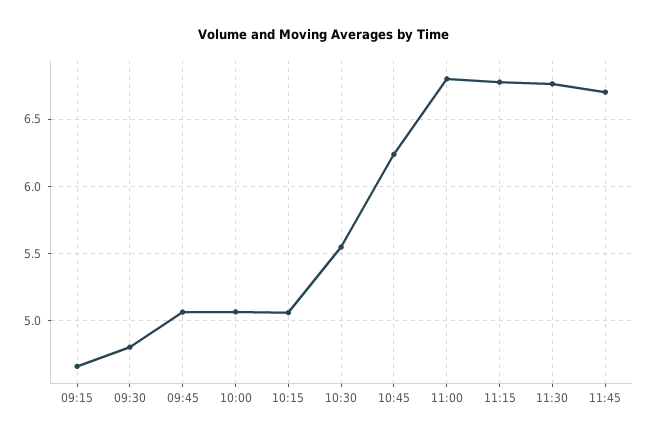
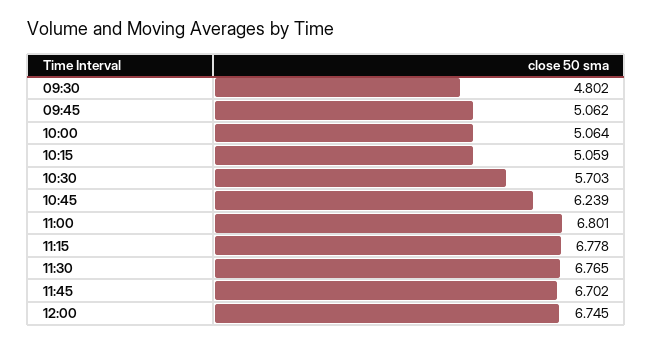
09:15: 4.65 -> none
10:30: 5.55 -> 5.703
12:00: none -> 6.745

